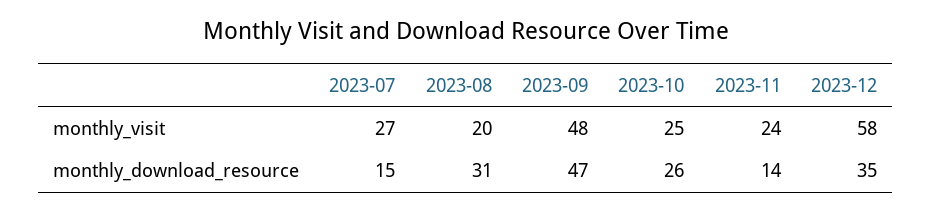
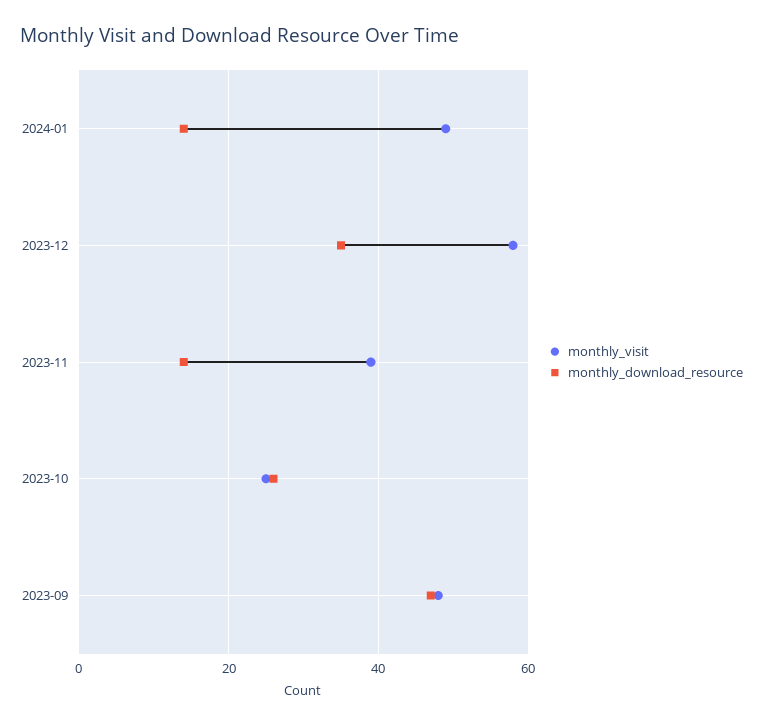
monthly_visit, 2023-07: 27 -> none
monthly_visit, 2023-08: 20 -> none
monthly_visit, 2023-11: 24 -> 40
monthly_download_resource, 2023-07: 15 -> none
monthly_download_resource, 2023-08: 31 -> none
monthly_visit, 2024-01: none -> 50
monthly_download_resource, 2024-01: none -> 15

